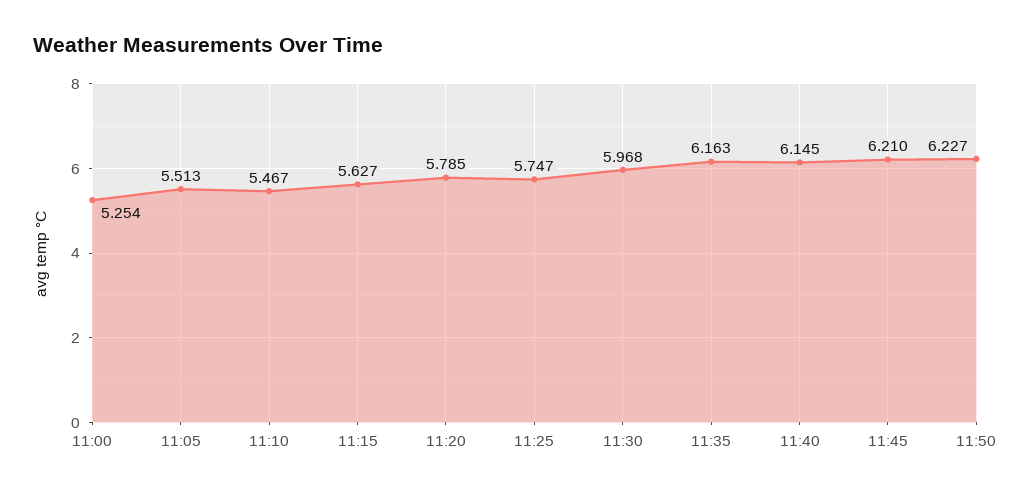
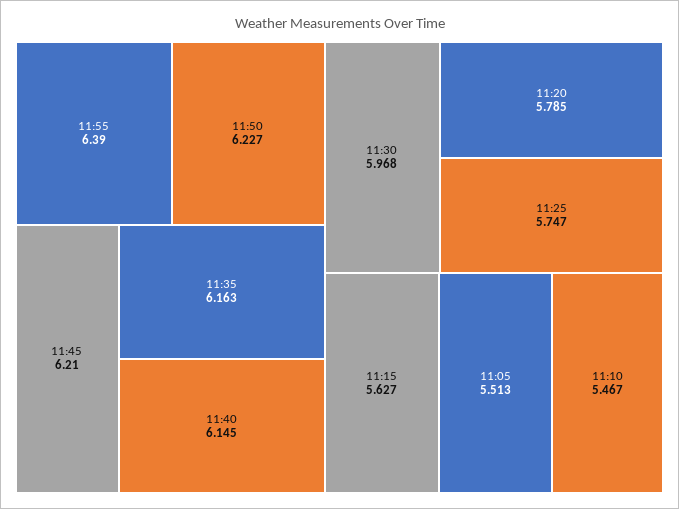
11:00: 5.254 -> none
11:55: none -> 6.39

